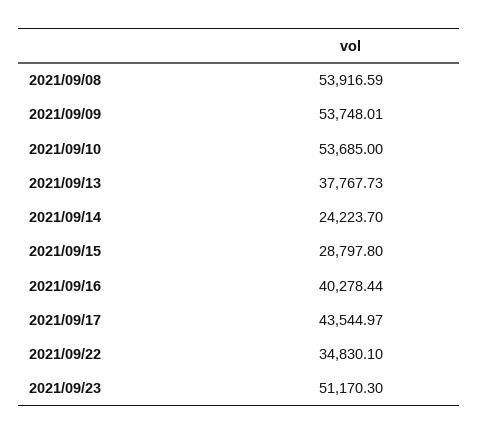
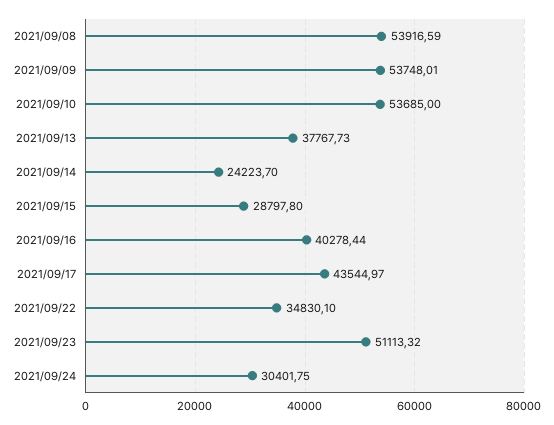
2021/09/23: 51170.3 -> 51113.32
2021/09/24: none -> 30401.75

